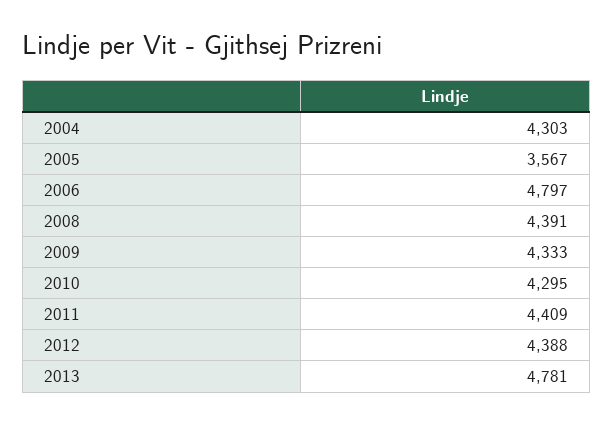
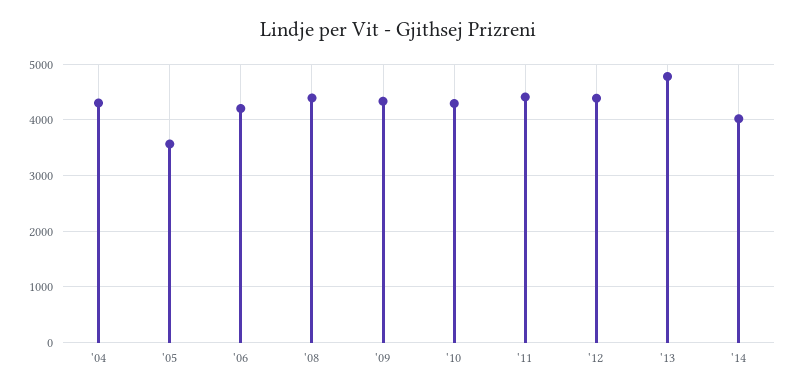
2006: 4797 -> 4200
'14: none -> 4000

